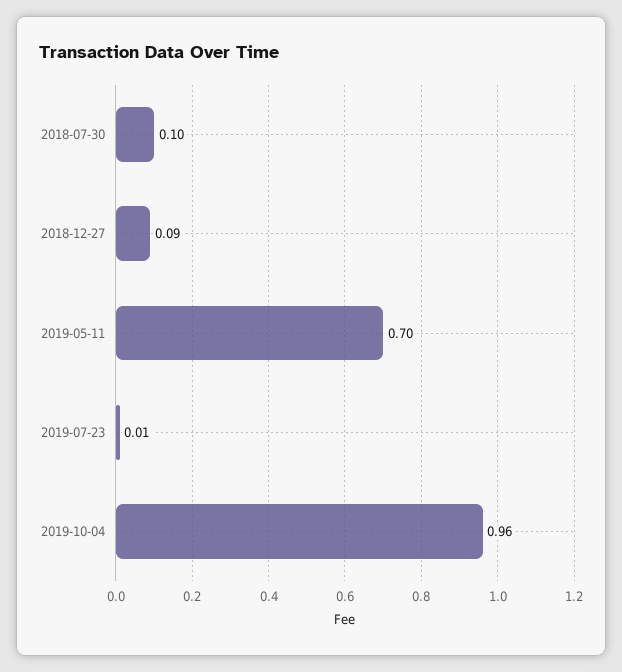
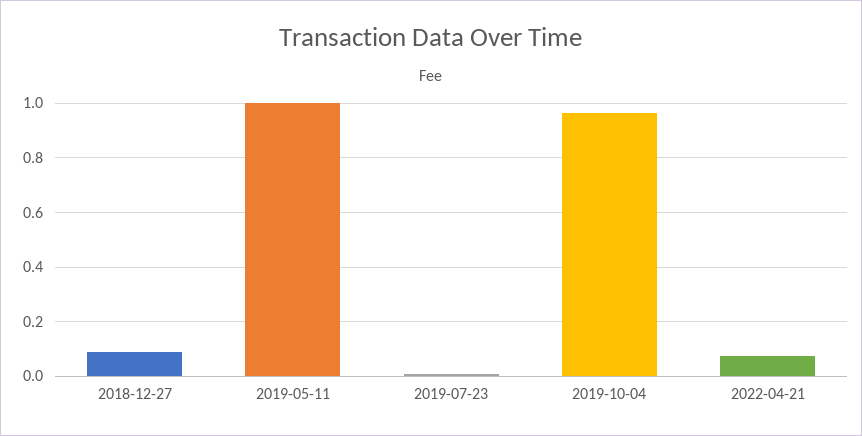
2018-07-30: 0.1 -> none
2019-05-11: 0.7 -> 1
2022-04-21: none -> 0.075

